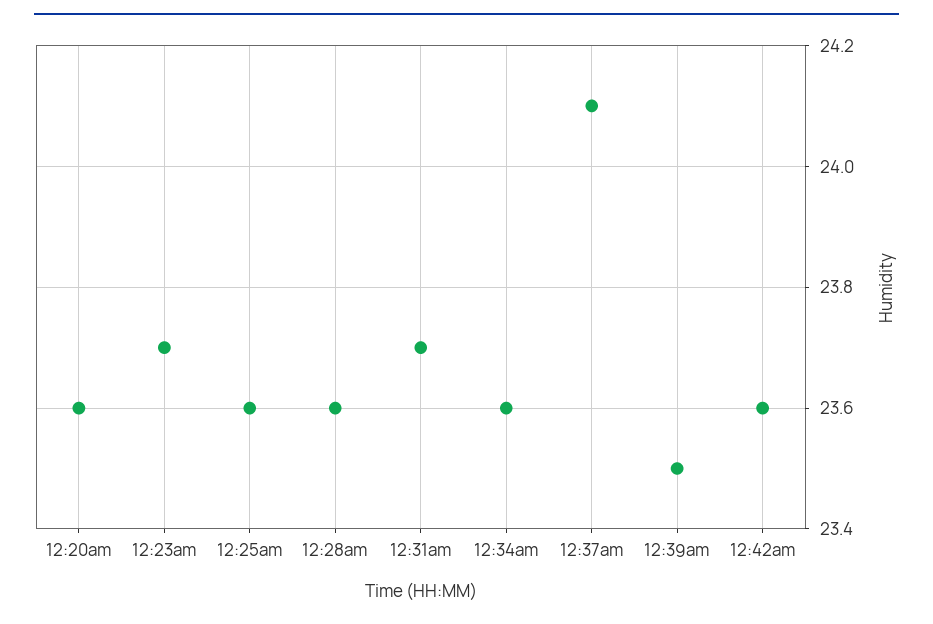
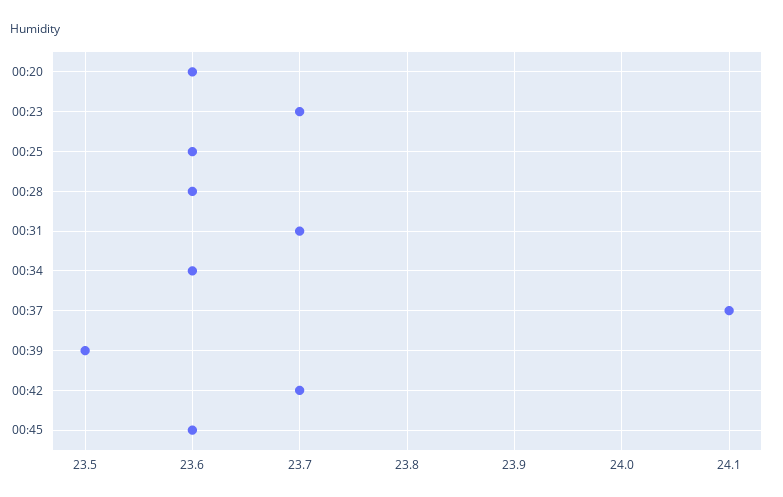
12:42am: 23.6 -> 23.7
00:45: none -> 23.6

